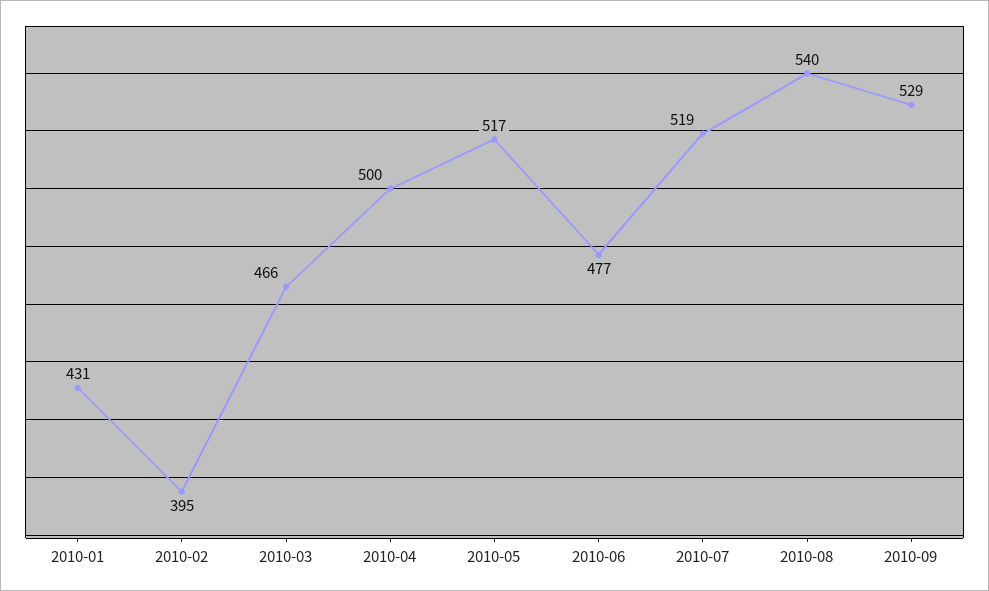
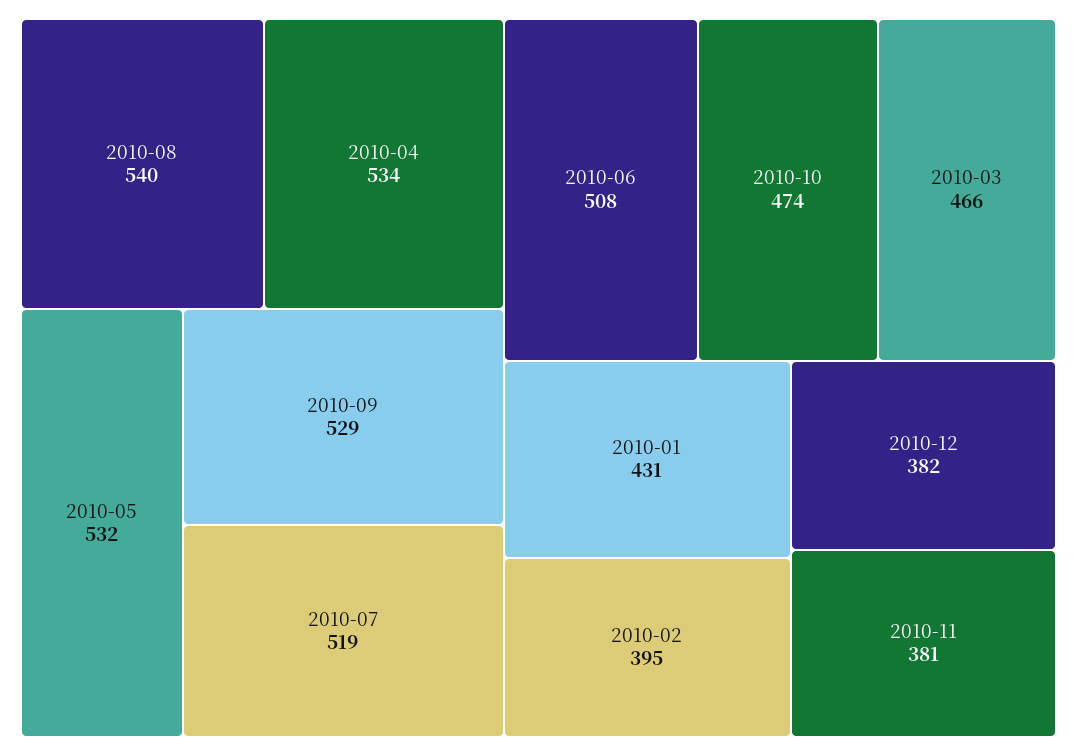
2010-04: 500 -> 534
2010-05: 517 -> 532
2010-06: 477 -> 508
2010-10: none -> 474
2010-12: none -> 382
2010-11: none -> 381

